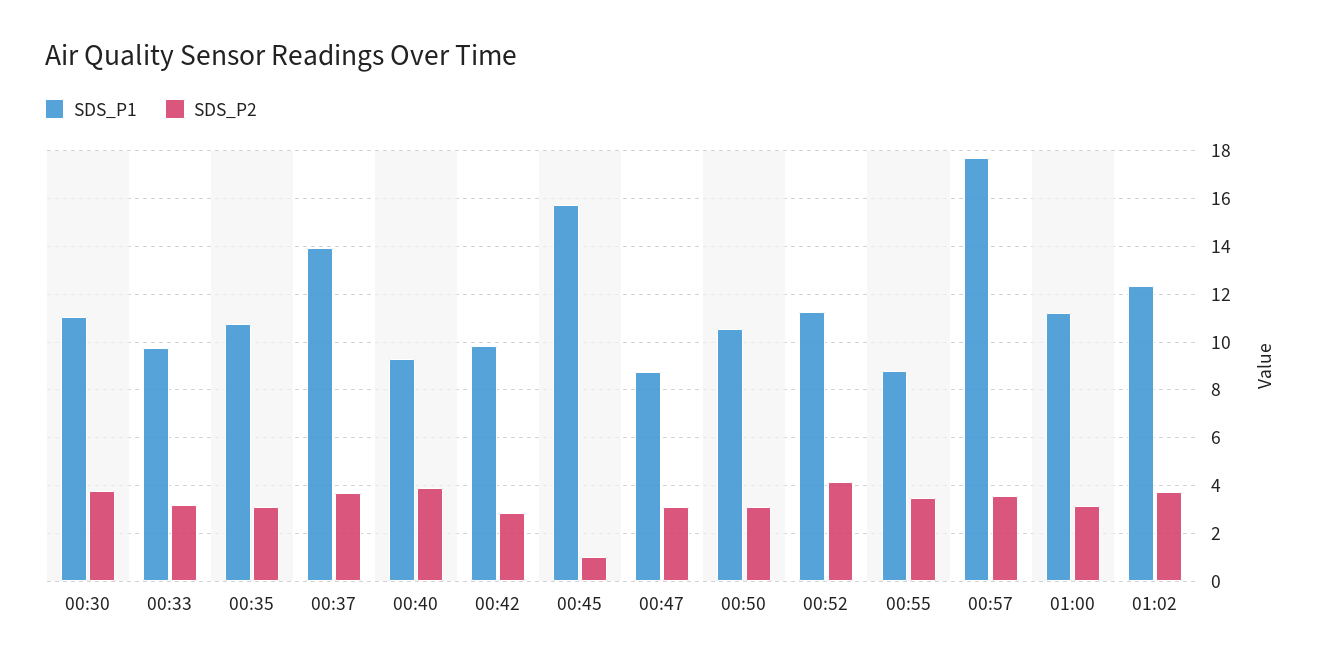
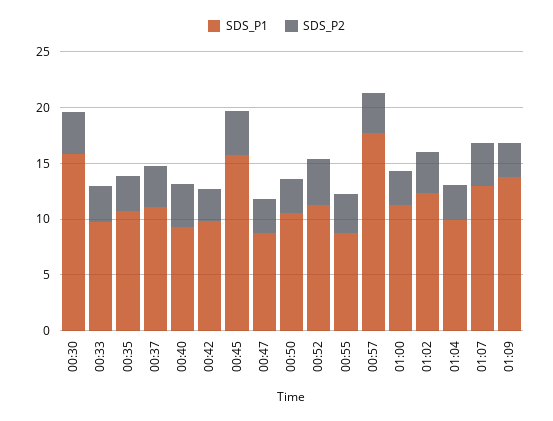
SDS_P1, 00:30: 11 -> 16
SDS_P1, 00:37: 14 -> 11
SDS_P2, 00:45: 1 -> 4
SDS_P1, 01:04: none -> 10
SDS_P2, 01:04: none -> 3
SDS_P1, 01:07: none -> 13
SDS_P2, 01:07: none -> 4
SDS_P1, 01:09: none -> 14
SDS_P2, 01:09: none -> 3

